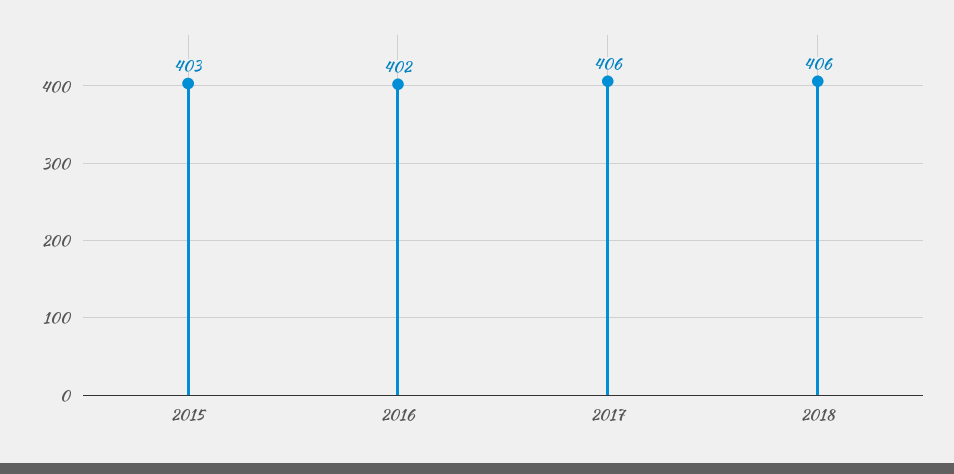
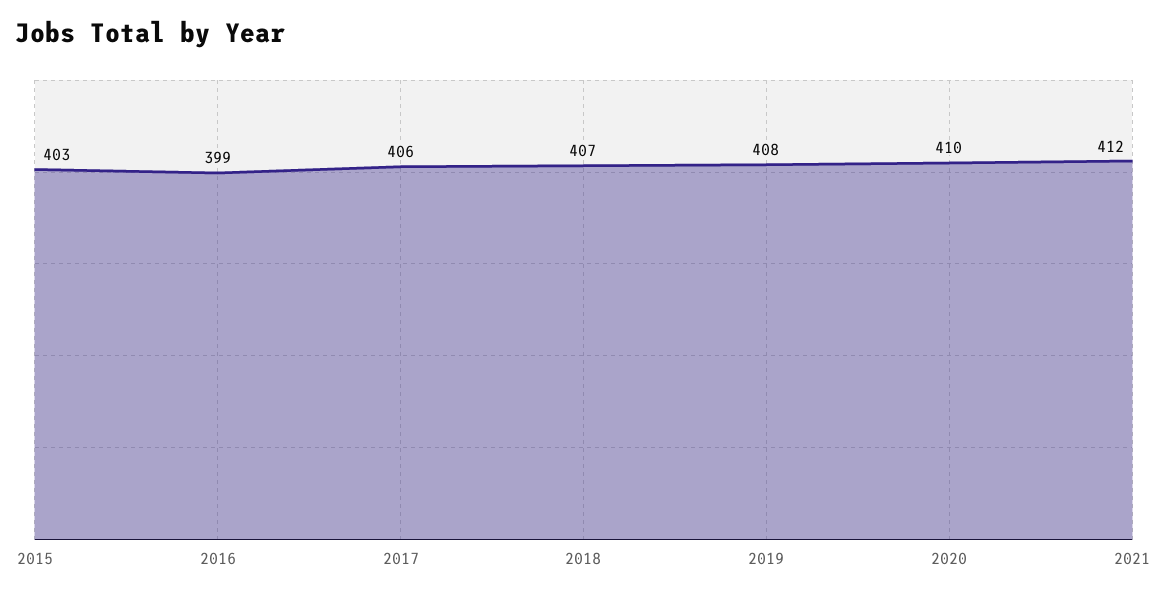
2016: 402 -> 399
2018: 406 -> 407
2019: none -> 408
2020: none -> 410
2021: none -> 412

